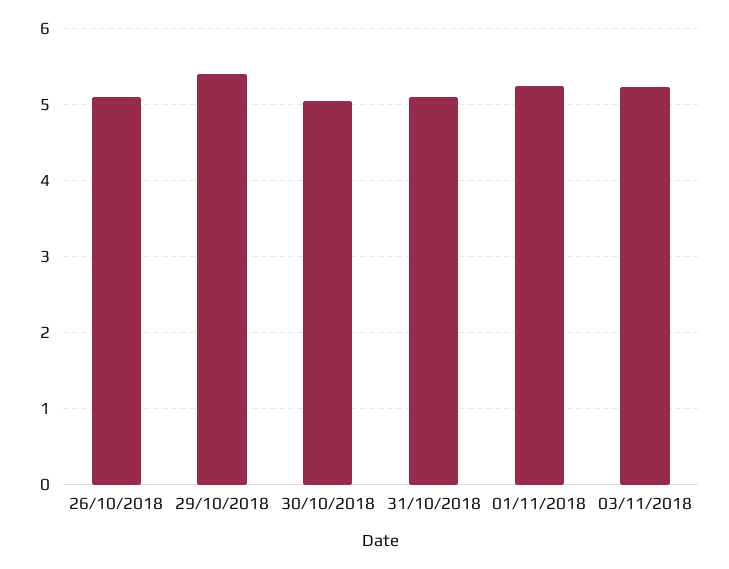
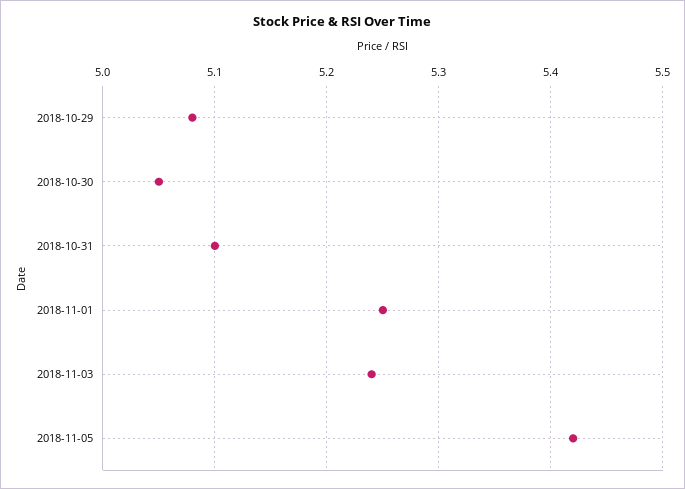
26/10/2018: 5.1 -> none
29/10/2018: 5.4 -> 5.08
2018-11-05: none -> 5.42

